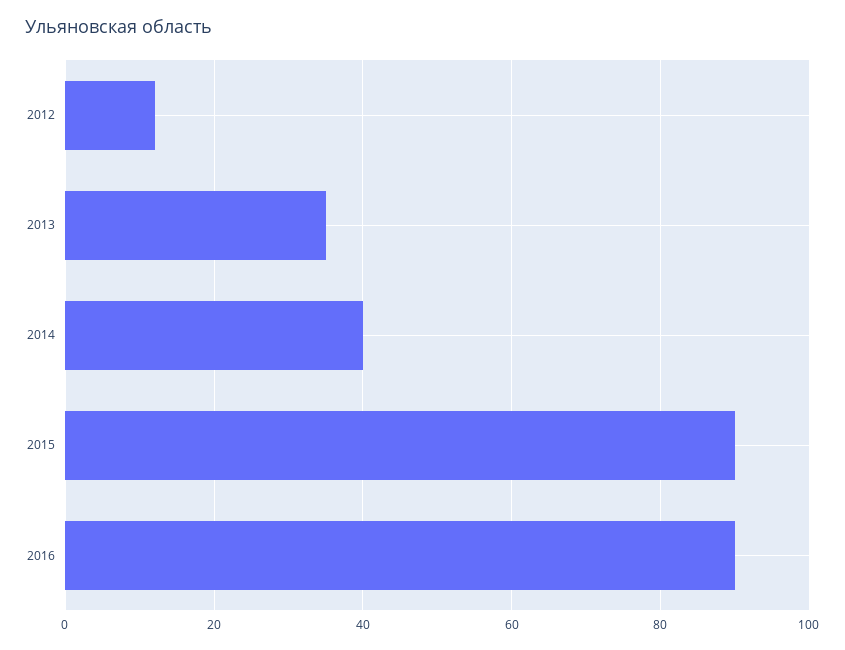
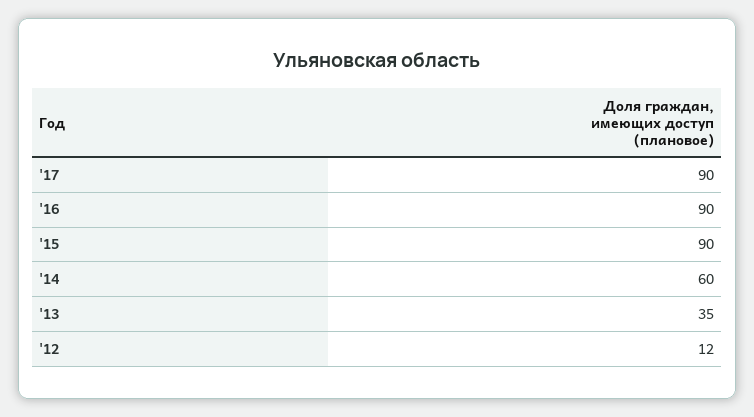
2014: 40 -> 60
'17: none -> 90

